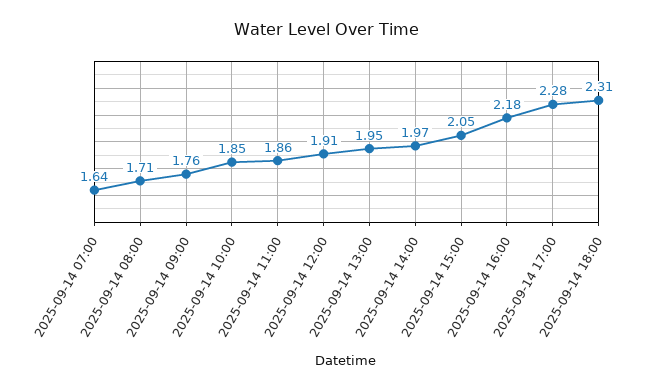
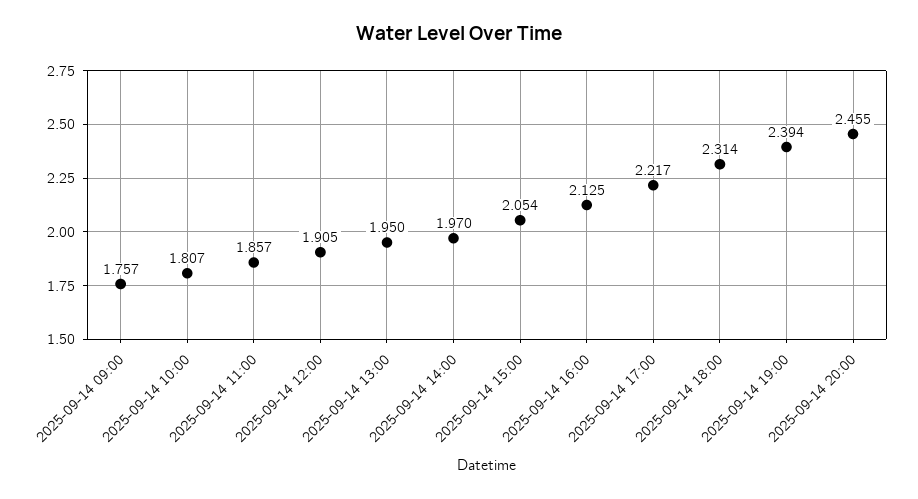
2025-09-14 07:00: 1.64 -> none
2025-09-14 08:00: 1.71 -> none
2025-09-14 10:00: 1.85 -> 1.807
2025-09-14 16:00: 2.18 -> 2.125
2025-09-14 17:00: 2.28 -> 2.217
2025-09-14 19:00: none -> 2.394
2025-09-14 20:00: none -> 2.455

